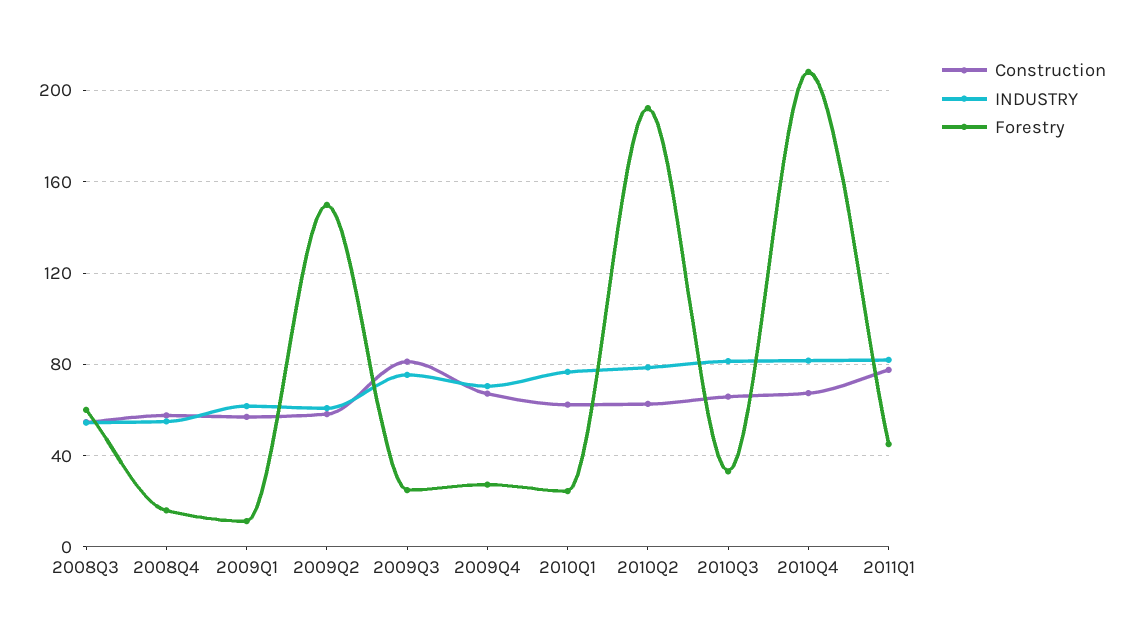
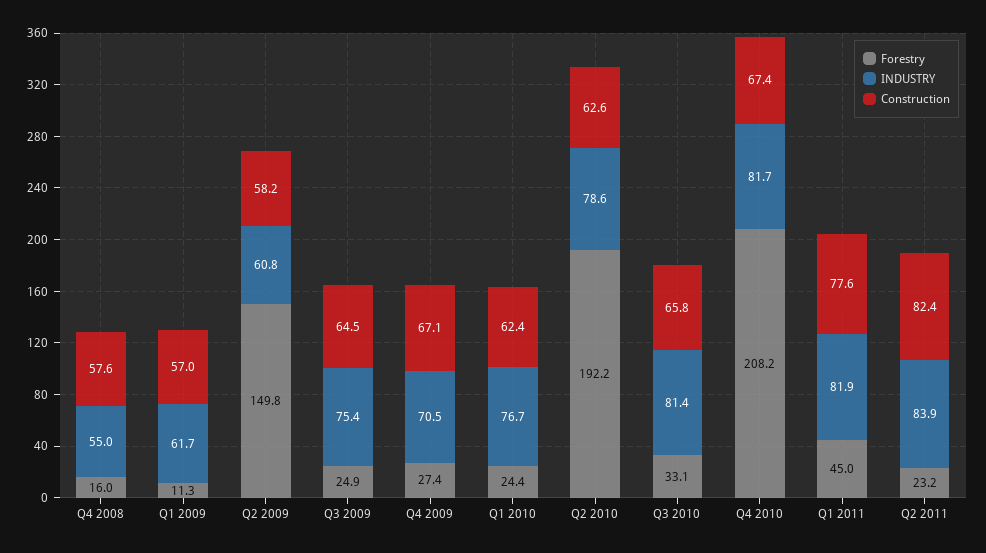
Construction, 2008Q3: 55 -> none
INDUSTRY, 2008Q3: 55 -> none
Forestry, 2008Q3: 60 -> none
Construction, 2009Q3: 80 -> 64.5
Forestry, Q2 2011: none -> 23.2
INDUSTRY, Q2 2011: none -> 83.9
Construction, Q2 2011: none -> 82.4

